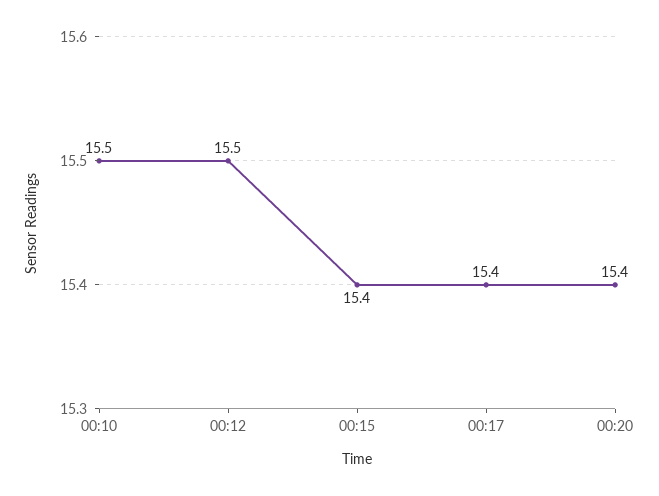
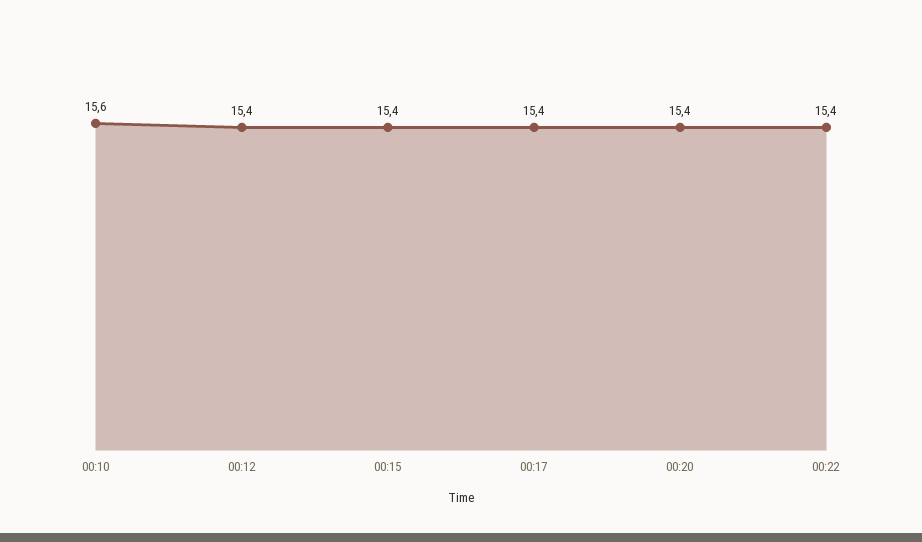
00:10: 15.5 -> 15.6
00:12: 15.5 -> 15.4
00:22: none -> 15.4

